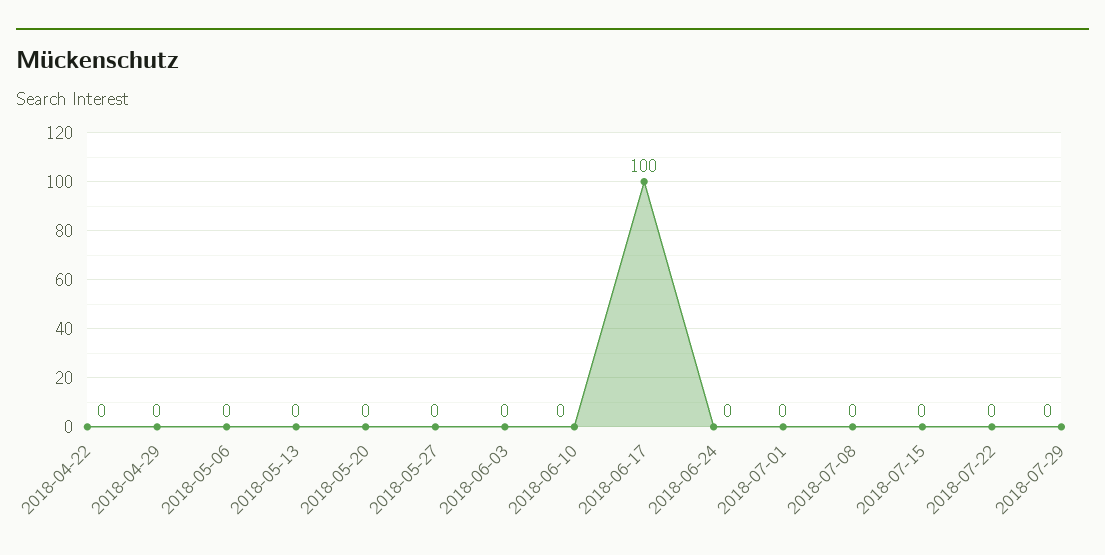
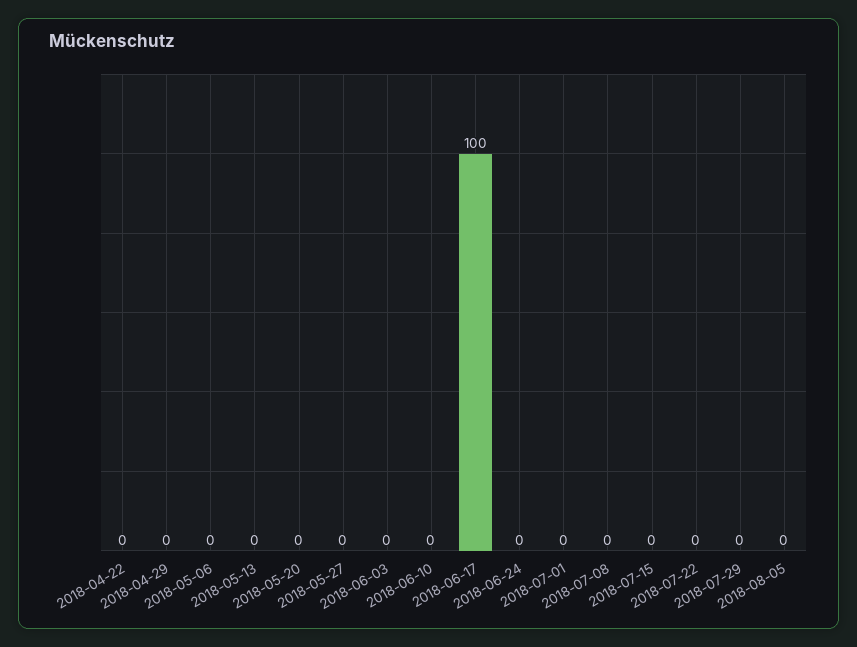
2018-08-05: none -> 0

